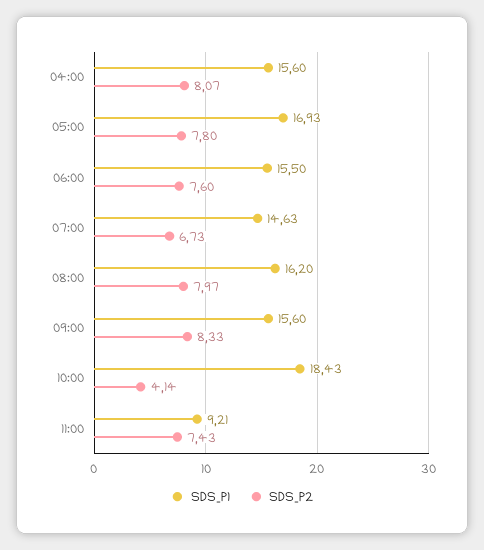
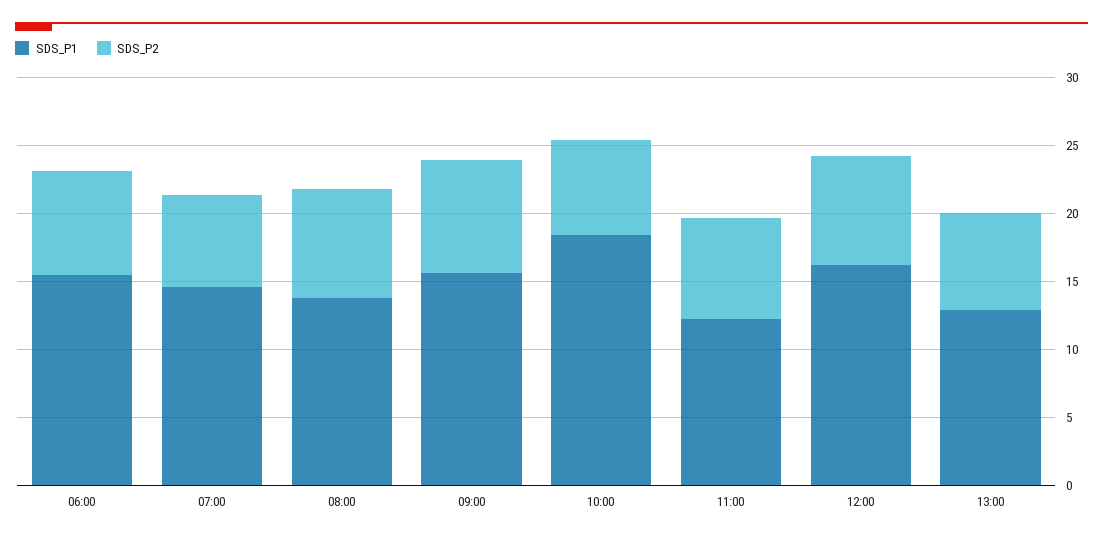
SDS_P1, 04:00: 15.6 -> none
SDS_P2, 04:00: 8.07 -> none
SDS_P1, 05:00: 16.93 -> none
SDS_P2, 05:00: 7.8 -> none
SDS_P1, 08:00: 16.2 -> 14
SDS_P2, 10:00: 4.14 -> 7
SDS_P1, 11:00: 9.21 -> 12
SDS_P1, 12:00: none -> 16
SDS_P2, 12:00: none -> 8
SDS_P1, 13:00: none -> 13
SDS_P2, 13:00: none -> 7

